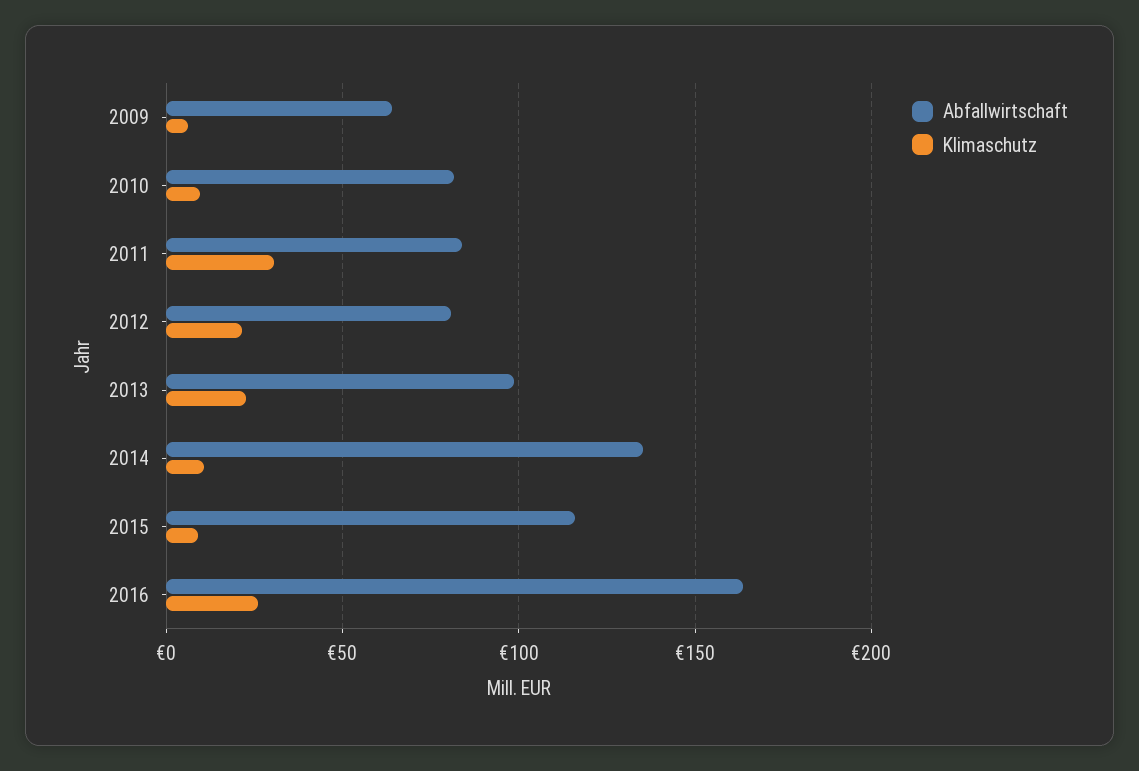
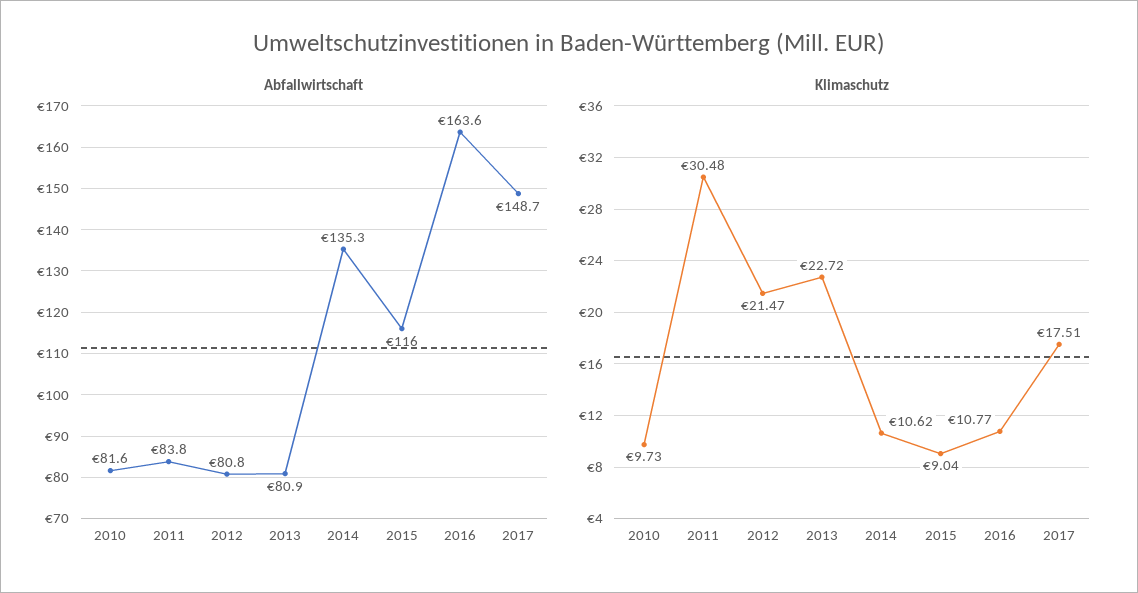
Abfallwirtschaft, 2009: 65 -> none
Klimaschutz, 2009: 5 -> none
Abfallwirtschaft, 2013: 100 -> 80.9
Klimaschutz, 2016: 25 -> 10.77
Abfallwirtschaft, 2017: none -> 148.7
Klimaschutz, 2017: none -> 17.51

